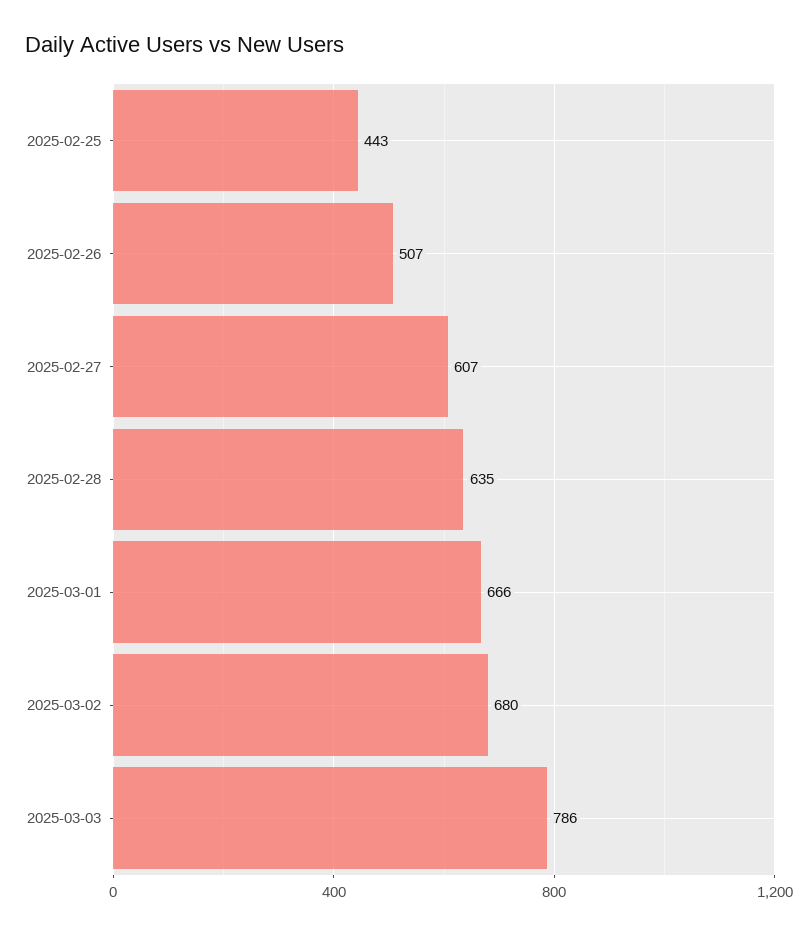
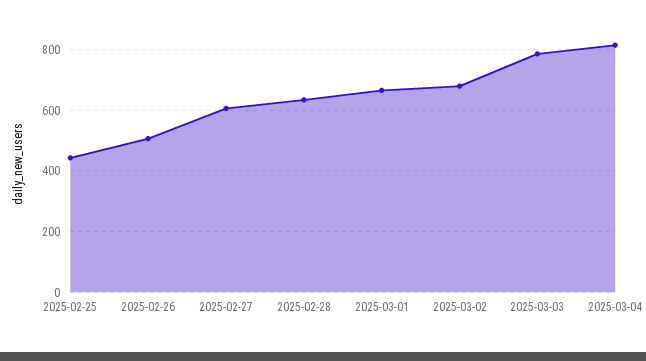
2025-03-04: none -> 820

